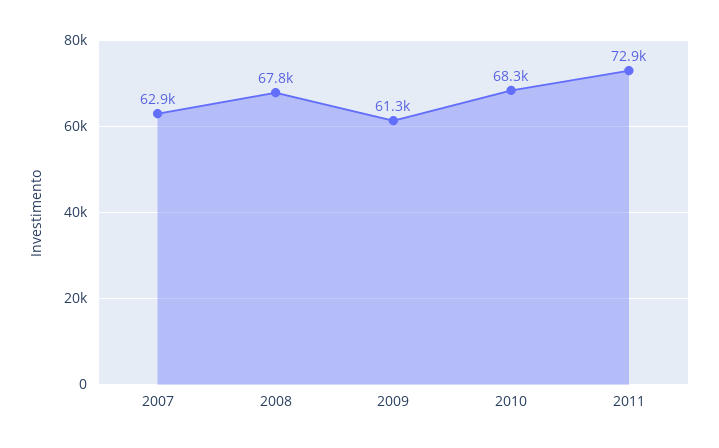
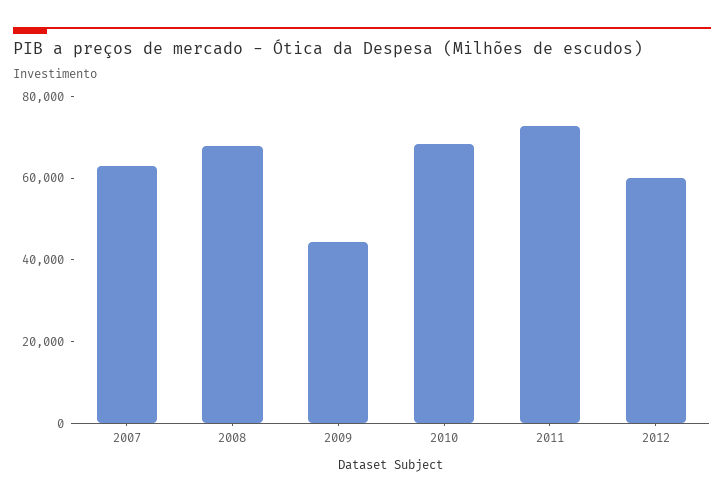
2009: 61300 -> 45000
2012: none -> 60000

